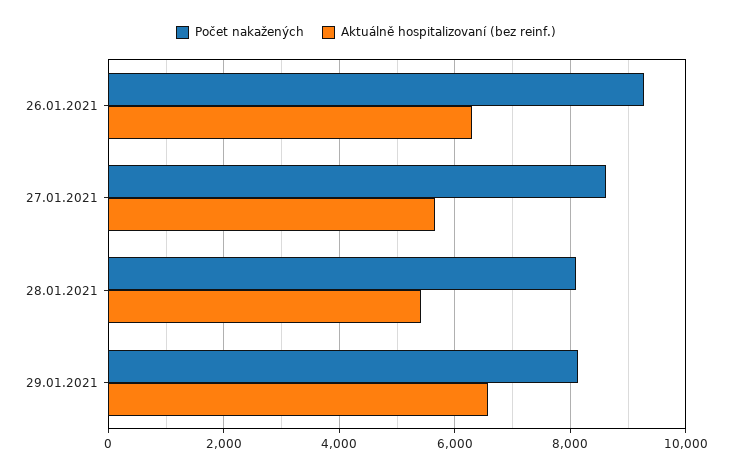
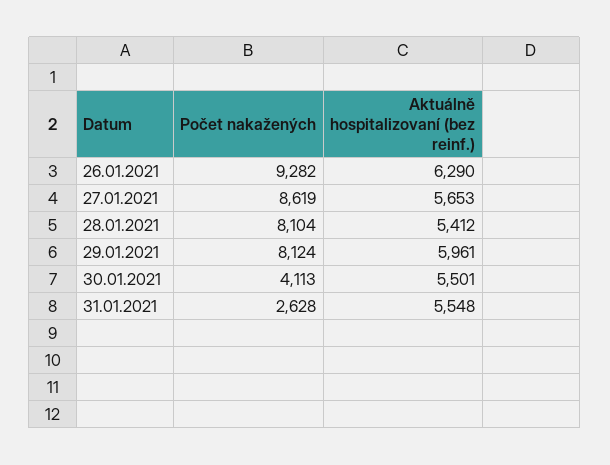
Aktuálně hospitalizovaní (bez reinf.), 29.01.2021: 6600 -> 5961
Počet nakažených, 30.01.2021: none -> 4113
Aktuálně hospitalizovaní (bez reinf.), 30.01.2021: none -> 5501
Počet nakažených, 31.01.2021: none -> 2628
Aktuálně hospitalizovaní (bez reinf.), 31.01.2021: none -> 5548

